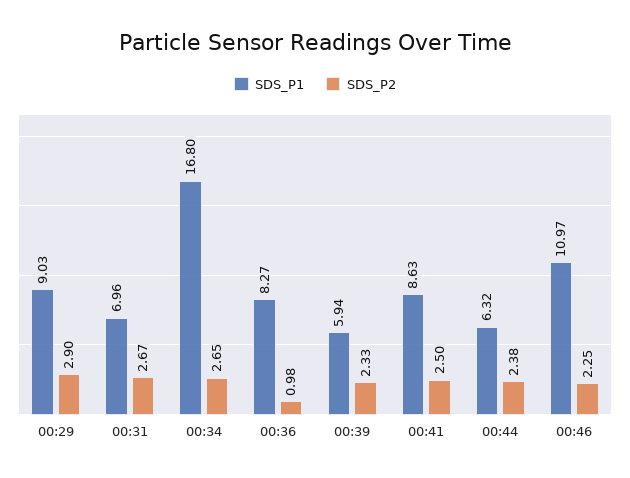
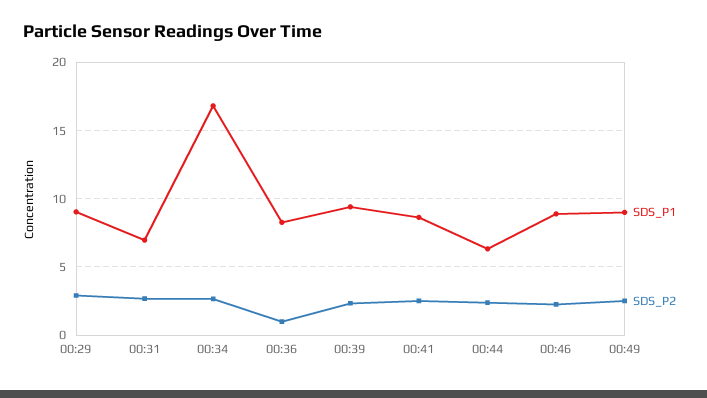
SDS_P1, 00:39: 5.94 -> 9.5
SDS_P1, 00:46: 10.97 -> 9
SDS_P1, 00:49: none -> 9
SDS_P2, 00:49: none -> 2.5

